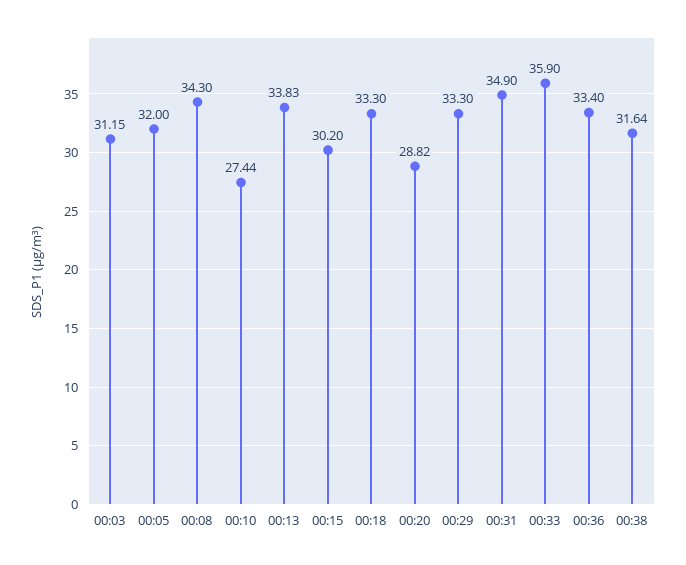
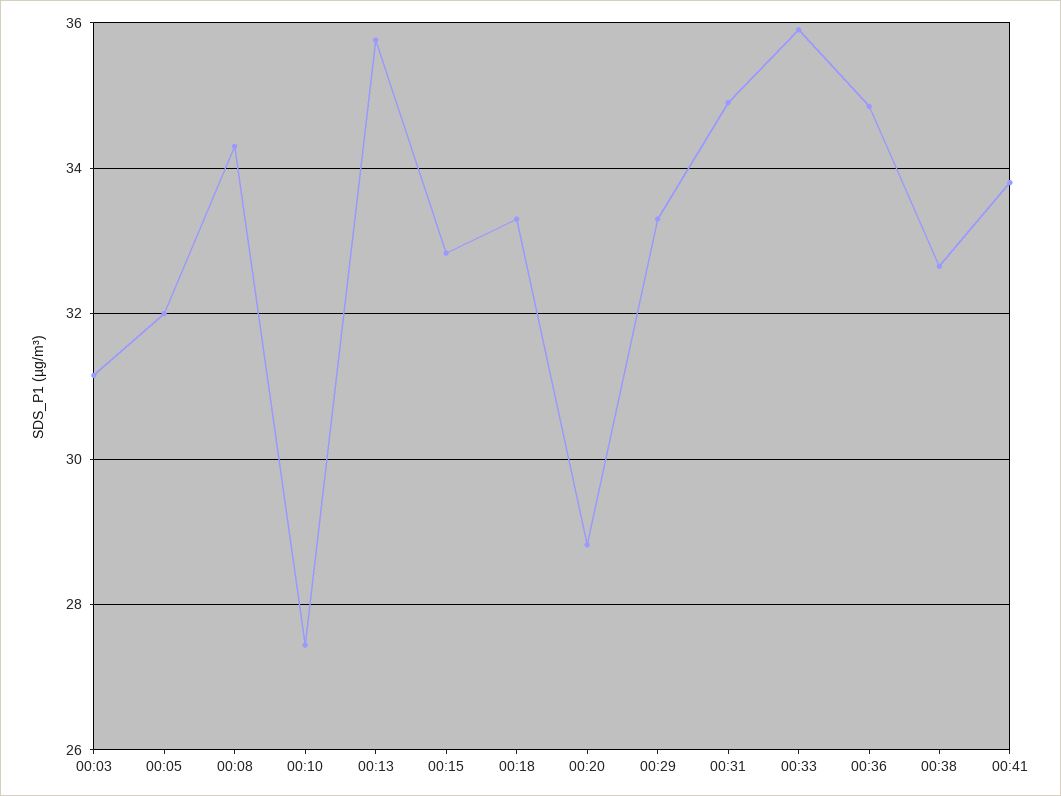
00:13: 33.83 -> 35.8
00:15: 30.2 -> 32.8
00:36: 33.4 -> 34.8
00:38: 31.64 -> 32.6
00:41: none -> 33.8

